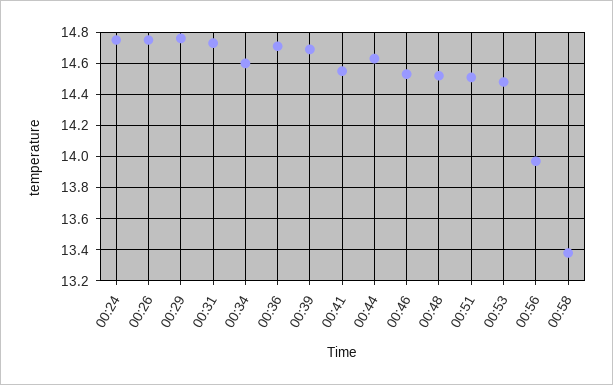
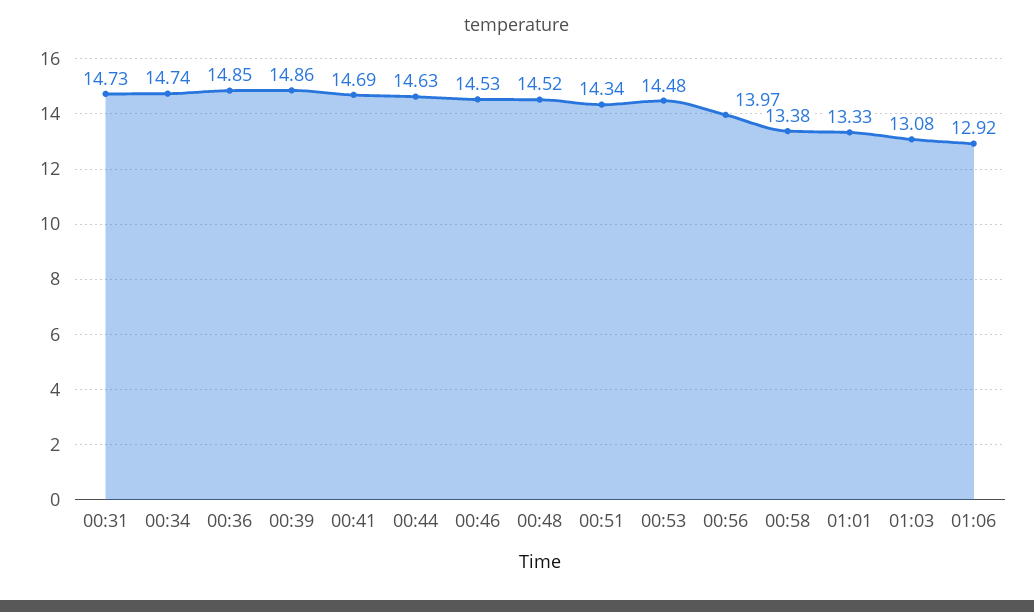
00:24: 14.75 -> none
00:26: 14.75 -> none
00:29: 14.75 -> none
00:34: 14.6 -> 14.74
00:36: 14.7 -> 14.85
00:39: 14.7 -> 14.86
00:41: 14.55 -> 14.69
00:51: 14.5 -> 14.34
01:01: none -> 13.33
01:03: none -> 13.08
01:06: none -> 12.92

